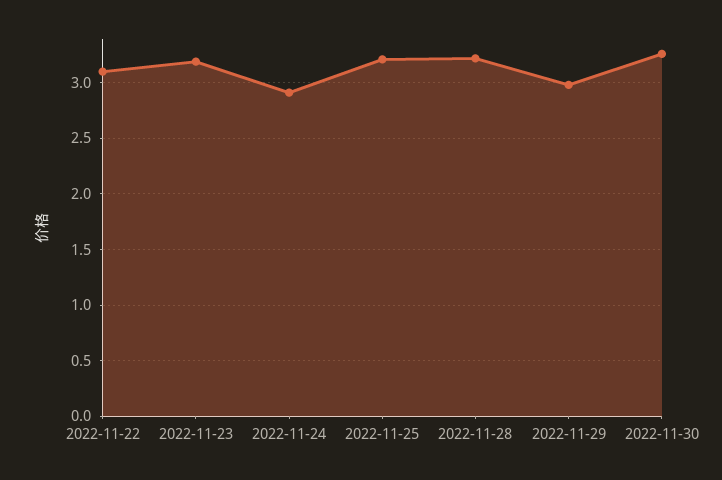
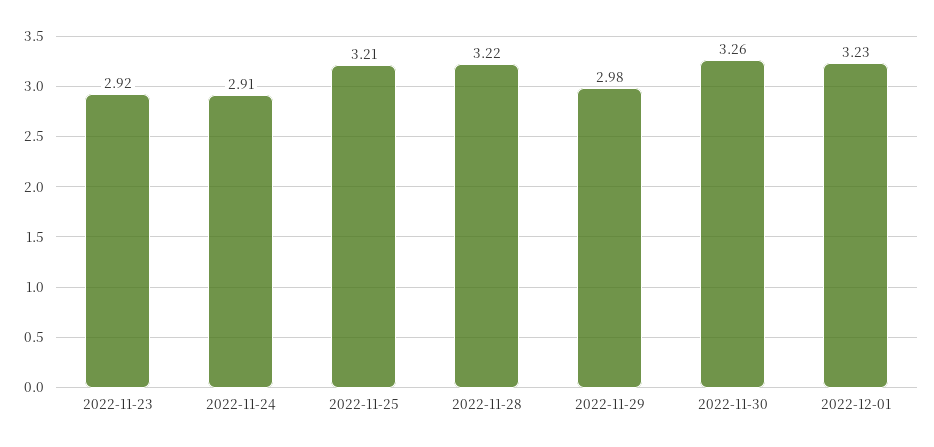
2022-11-22: 3.1 -> none
2022-11-23: 3.2 -> 2.92
2022-12-01: none -> 3.23

